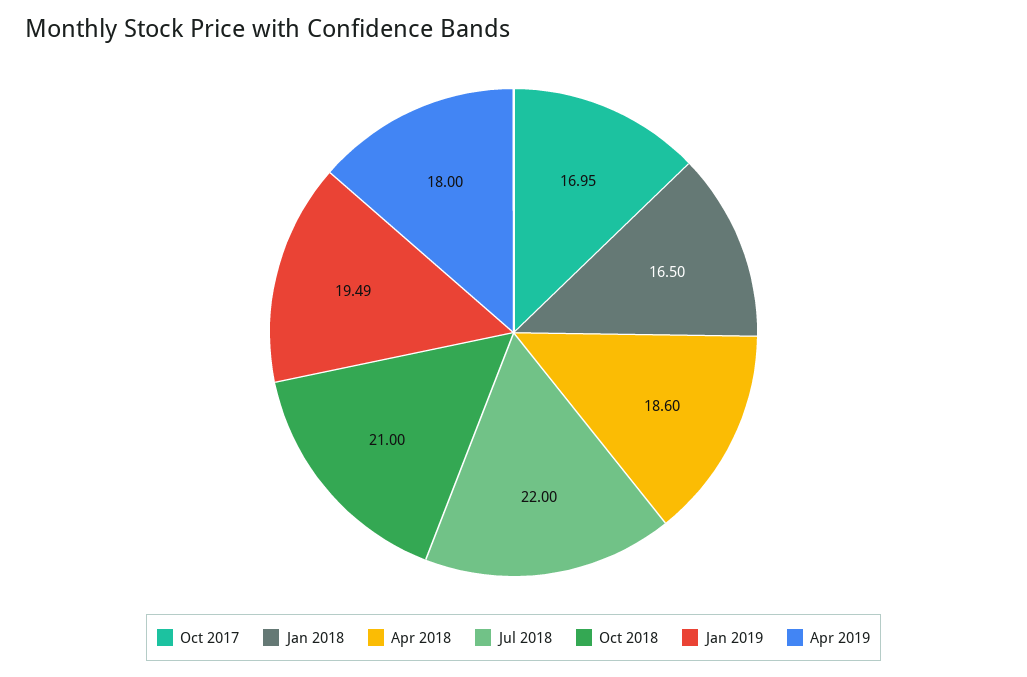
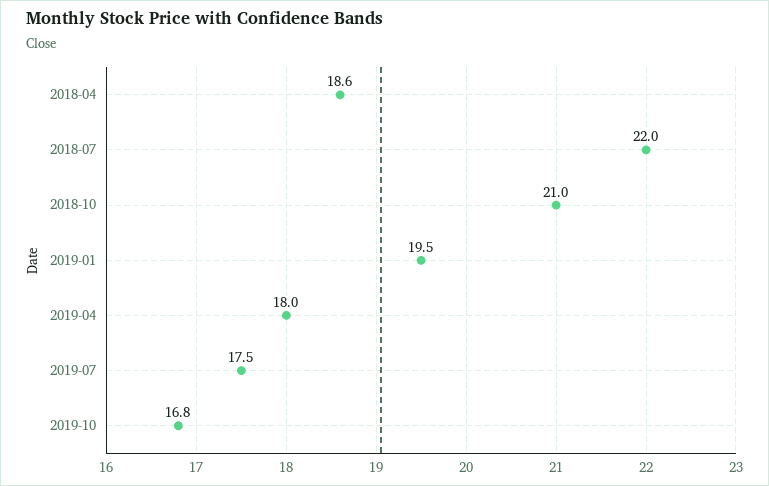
Oct 2017: 16.95 -> none
Jan 2018: 16.5 -> none
Jan 2019: 19.49 -> 19.5
2019-07: none -> 17.5
2019-10: none -> 16.8

